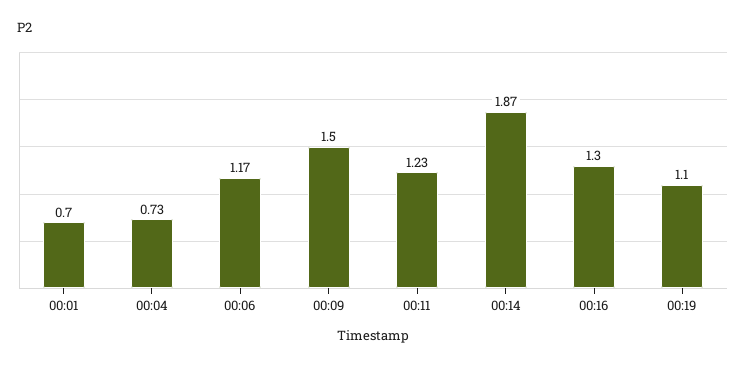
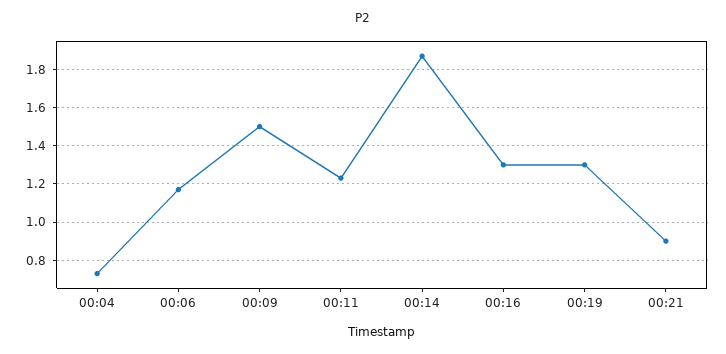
00:01: 0.7 -> none
00:19: 1.1 -> 1.3
00:21: none -> 0.9

